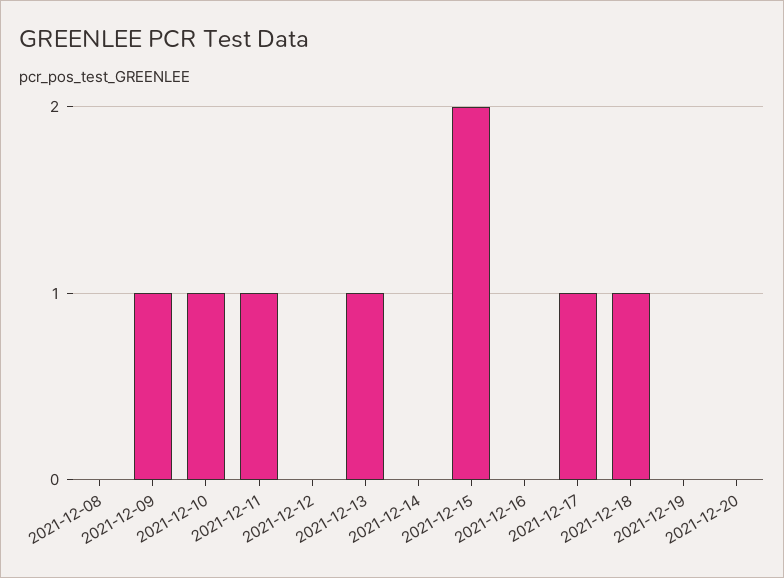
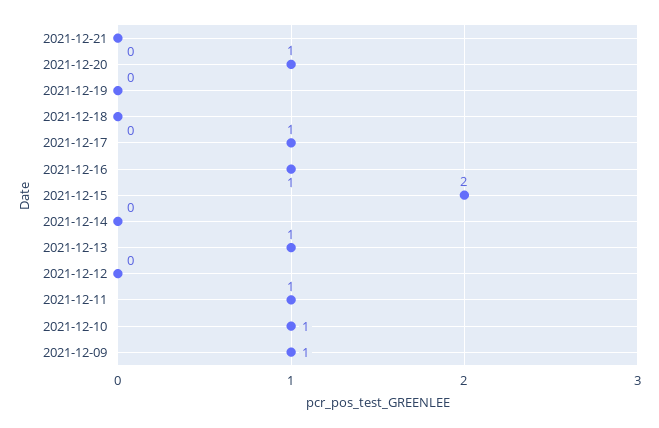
2021-12-08: 0 -> none
2021-12-16: 0 -> 1
2021-12-18: 1 -> 0
2021-12-20: 0 -> 1
2021-12-21: none -> 0

